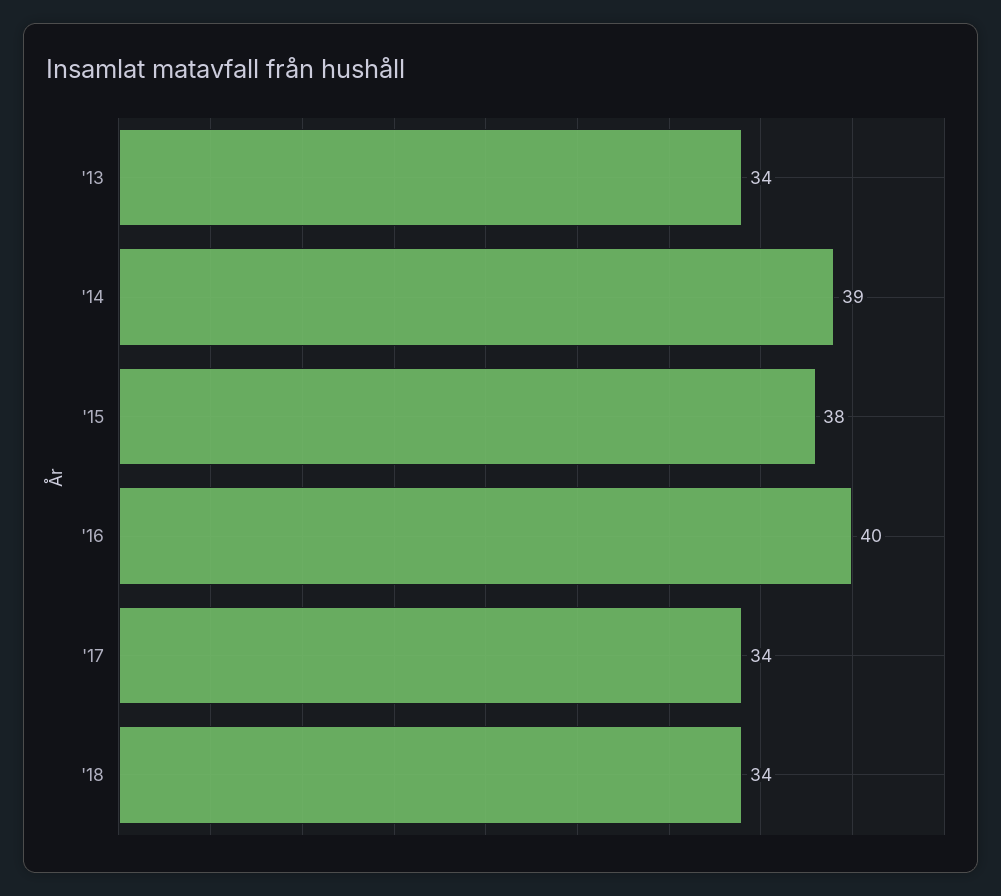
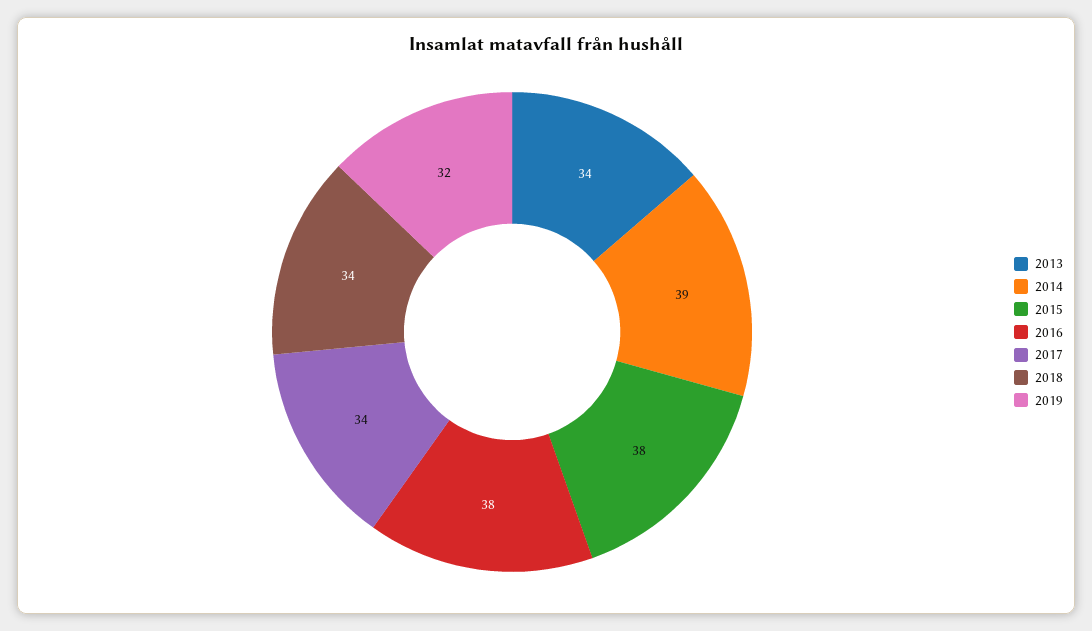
'16: 40 -> 38
2019: none -> 32

